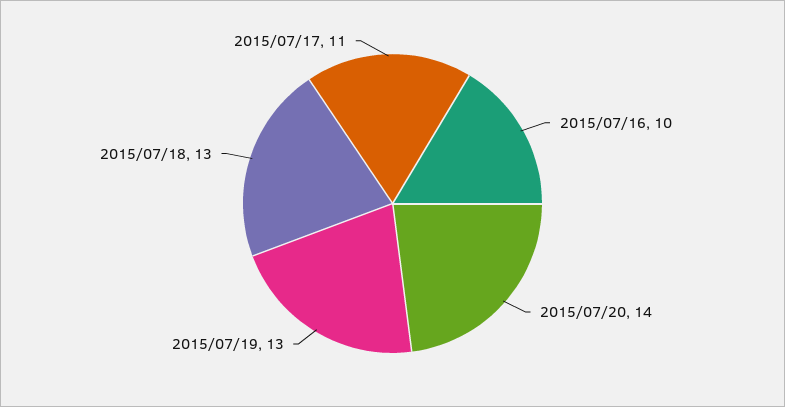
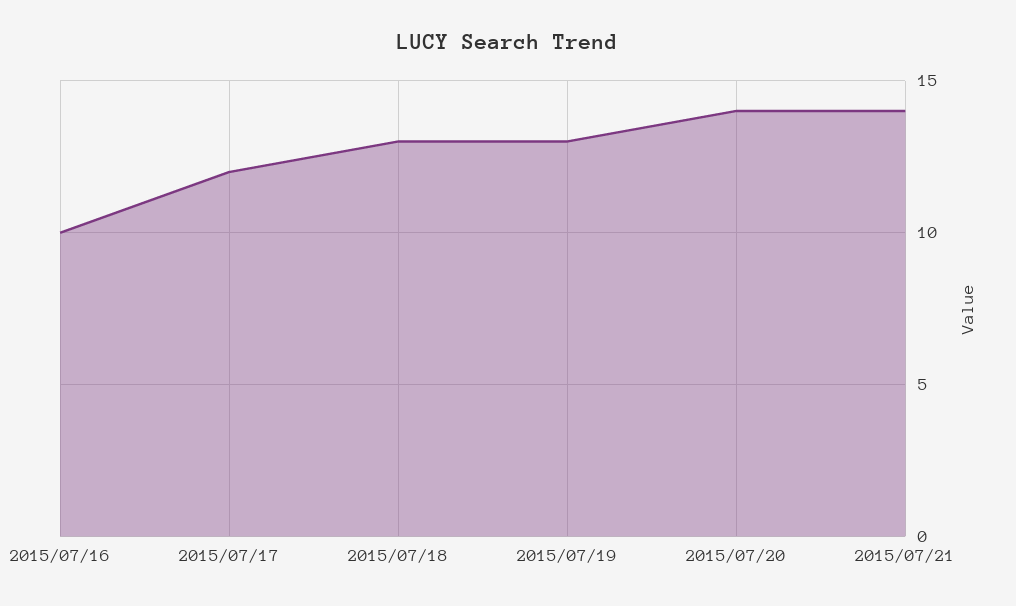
2015/07/17: 11 -> 12
2015/07/21: none -> 14

